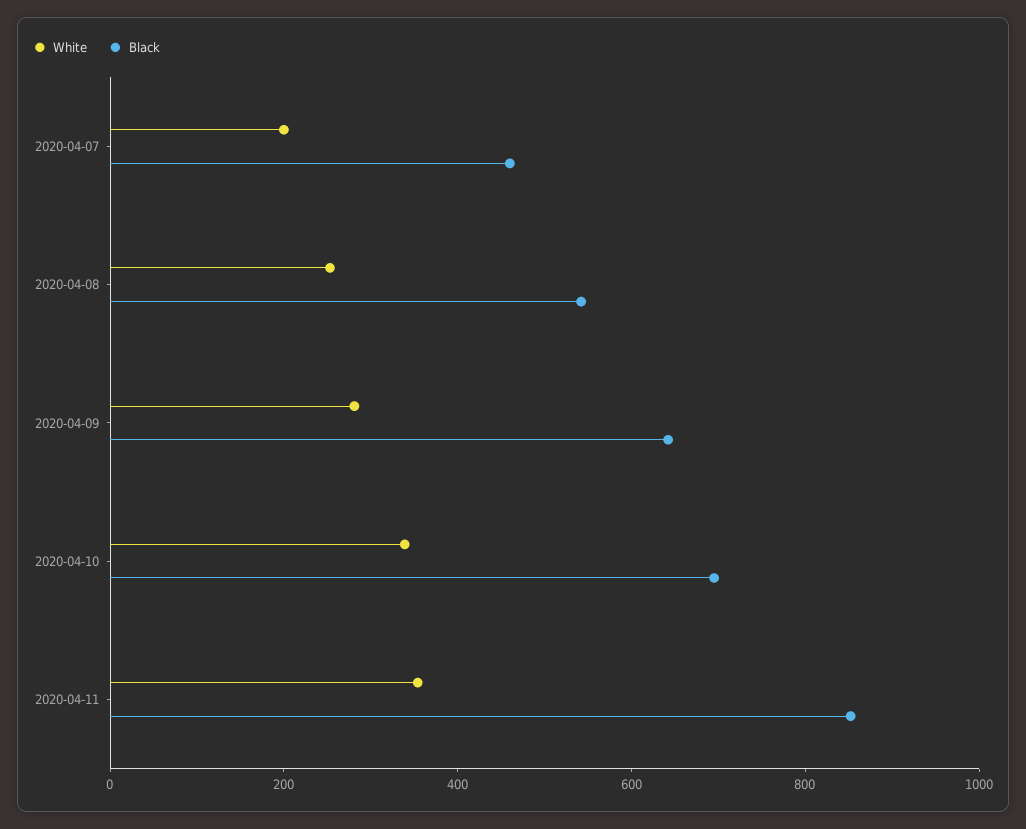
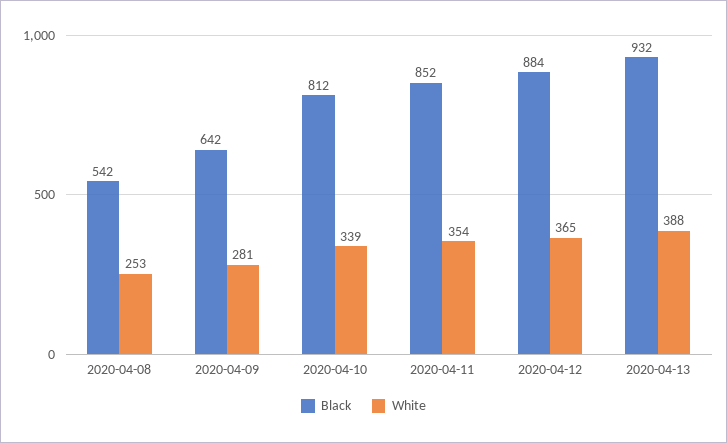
White, 2020-04-07: 200 -> none
Black, 2020-04-07: 450 -> none
Black, 2020-04-10: 700 -> 812
Black, 2020-04-12: none -> 884
White, 2020-04-12: none -> 365
Black, 2020-04-13: none -> 932
White, 2020-04-13: none -> 388

